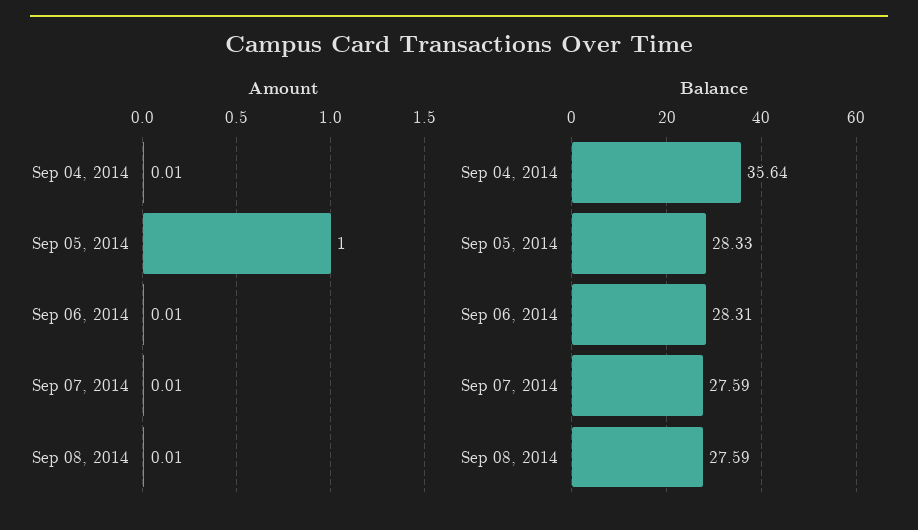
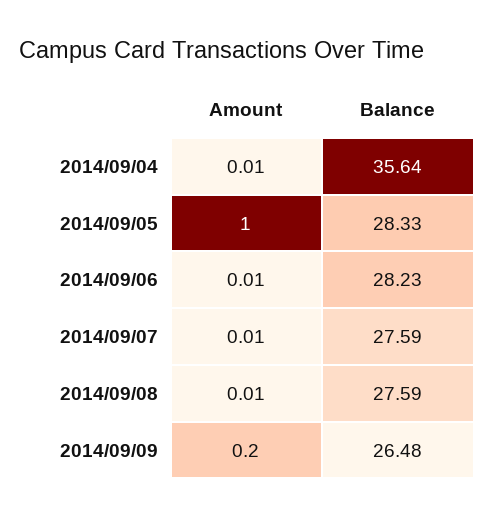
Balance, Sep 06, 2014: 28.31 -> 28.23
Amount, 2014/09/09: none -> 0.2
Balance, 2014/09/09: none -> 26.48

